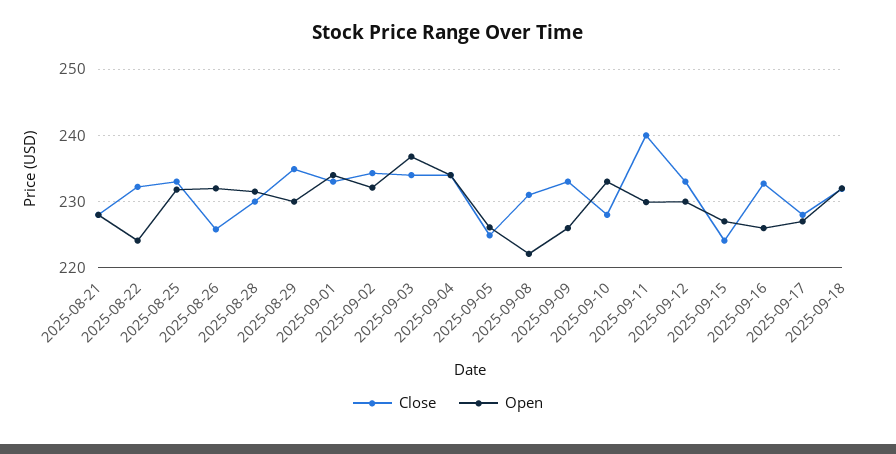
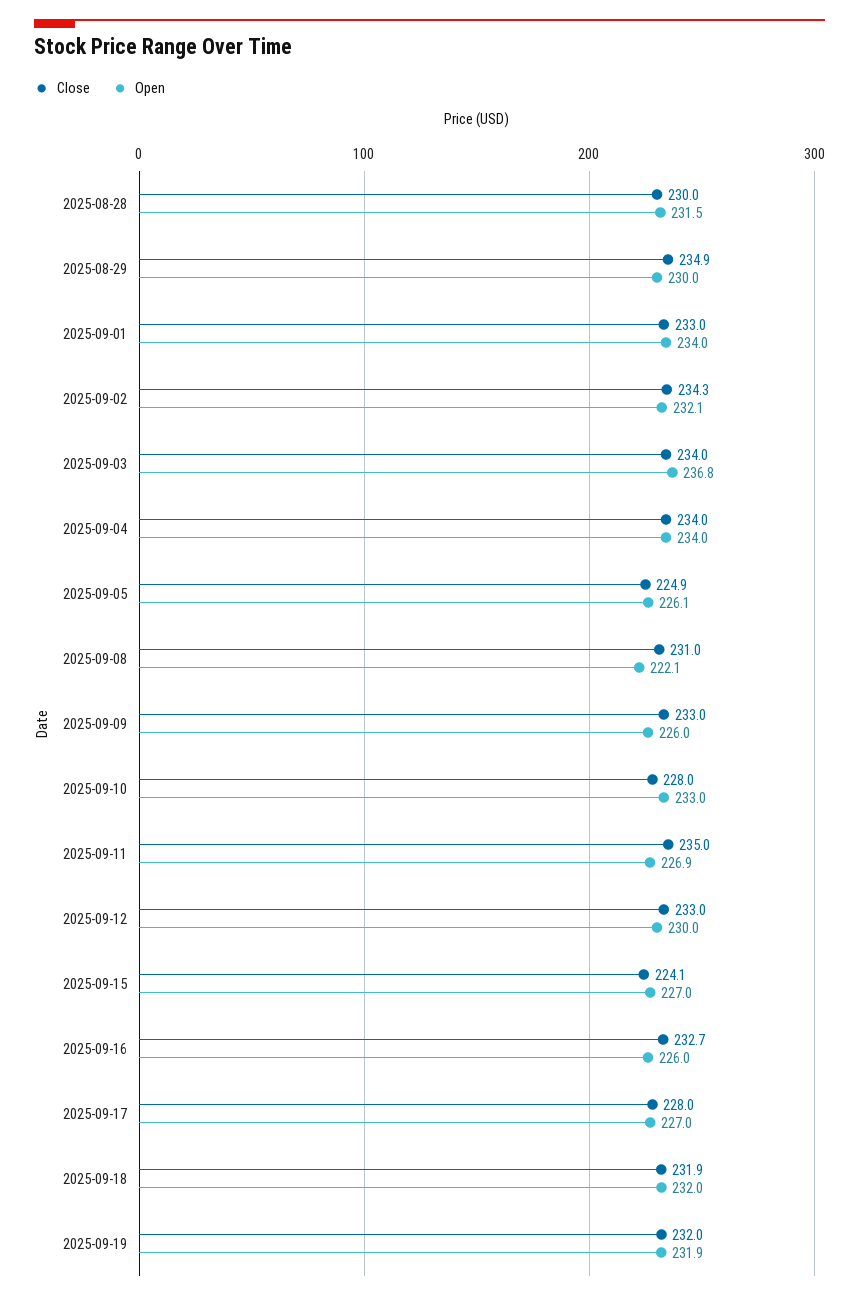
Close, 2025-08-21: 228 -> none
Open, 2025-08-21: 228 -> none
Close, 2025-08-22: 232 -> none
Open, 2025-08-22: 224 -> none
Close, 2025-08-25: 233 -> none
Open, 2025-08-25: 232 -> none
Close, 2025-08-26: 226 -> none
Open, 2025-08-26: 232 -> none
Close, 2025-09-11: 240 -> 235
Open, 2025-09-11: 230 -> 226.9
Close, 2025-09-19: none -> 232
Open, 2025-09-19: none -> 231.9

